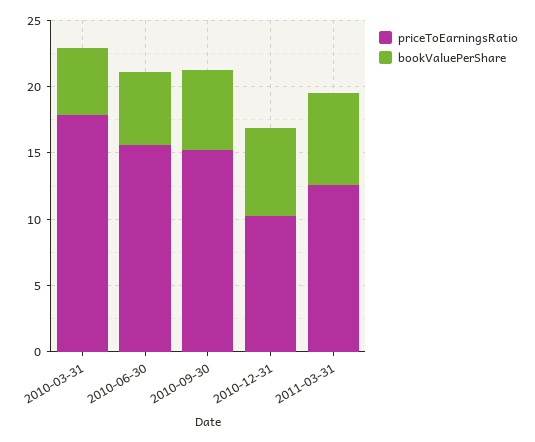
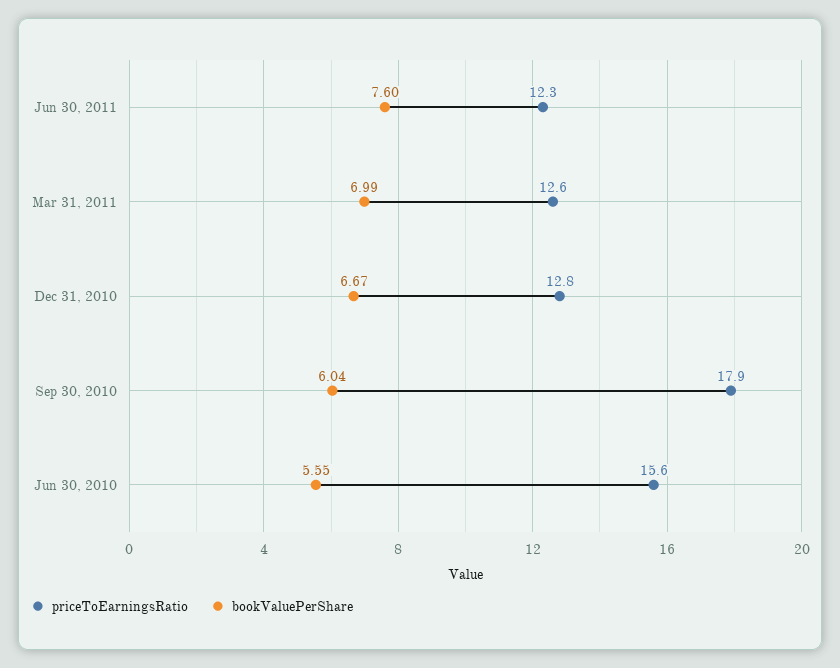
priceToEarningsRatio, 2010-03-31: 18 -> none
bookValuePerShare, 2010-03-31: 5 -> none
priceToEarningsRatio, 2010-09-30: 15 -> 17.9
priceToEarningsRatio, 2010-12-31: 10 -> 12.8
priceToEarningsRatio, Jun 30, 2011: none -> 12.3
bookValuePerShare, Jun 30, 2011: none -> 7.6

